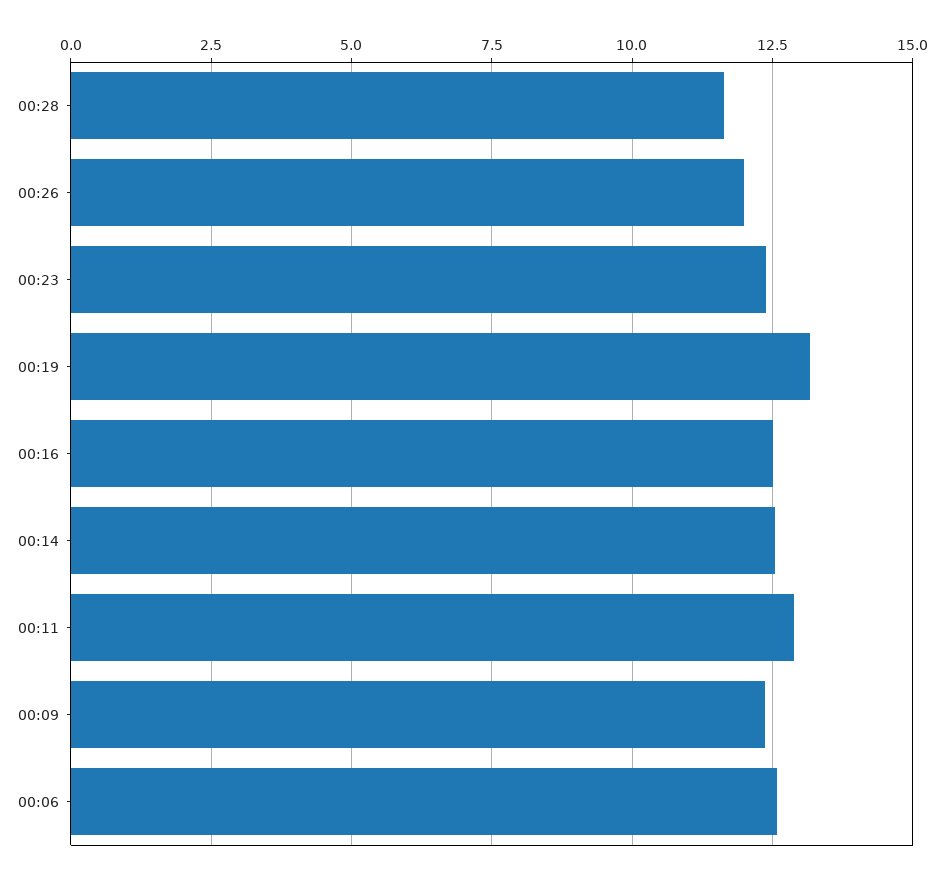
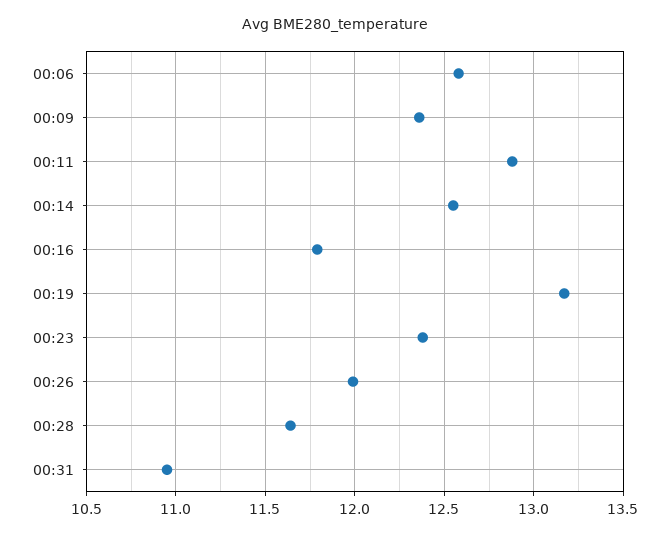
00:16: 12.5 -> 11.8
00:31: none -> 10.95

